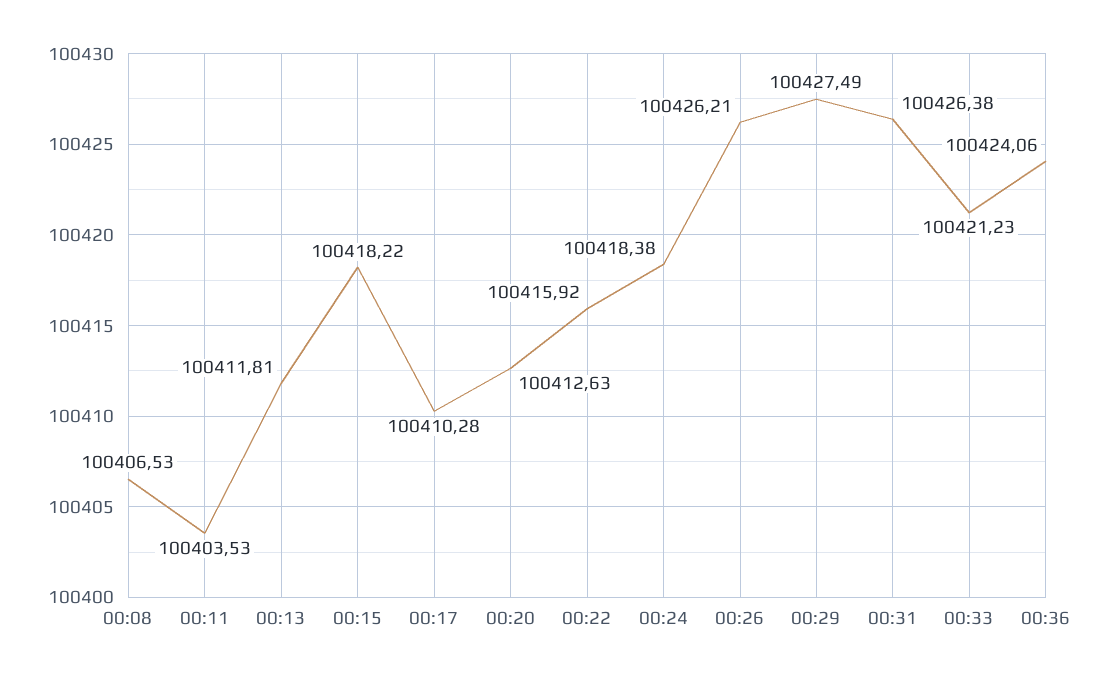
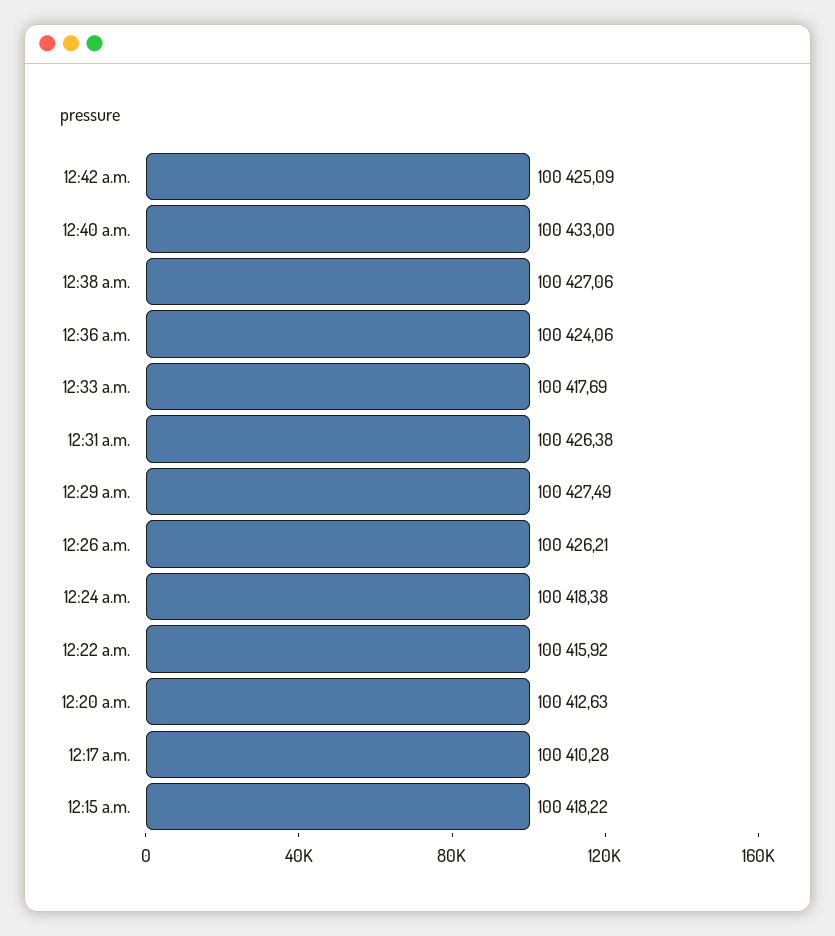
00:08: 100406.53 -> none
00:11: 100403.53 -> none
00:13: 100411.81 -> none
00:33: 100421.23 -> 100417.69
12:42 a.m.: none -> 100425.09
12:40 a.m.: none -> 100433
12:38 a.m.: none -> 100427.06

